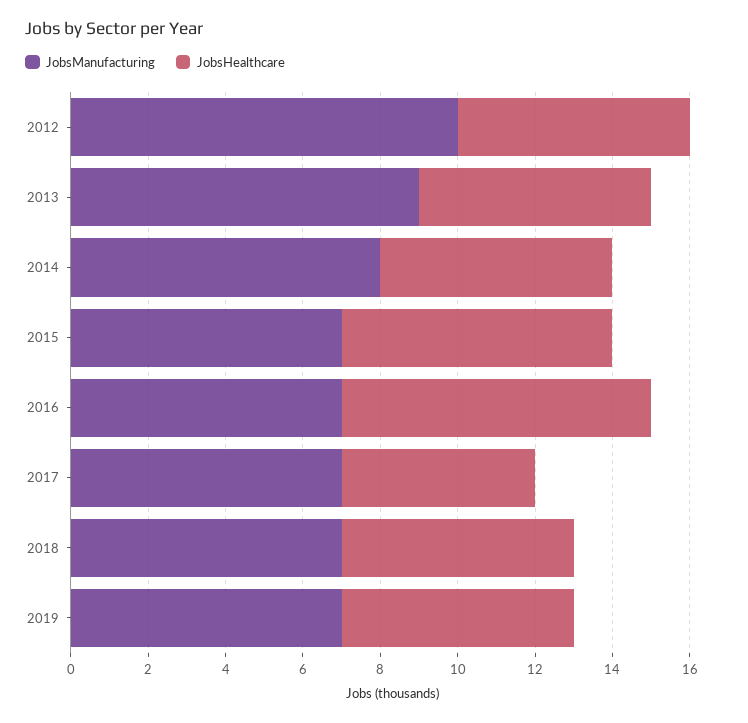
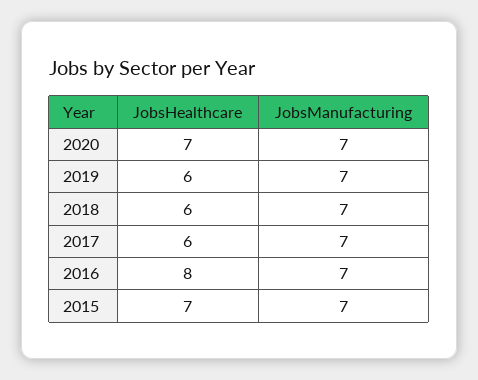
JobsManufacturing, 2012: 10 -> none
JobsHealthcare, 2012: 6 -> none
JobsManufacturing, 2013: 9 -> none
JobsHealthcare, 2013: 6 -> none
JobsManufacturing, 2014: 8 -> none
JobsHealthcare, 2014: 6 -> none
JobsHealthcare, 2017: 5 -> 6
JobsHealthcare, 2020: none -> 7
JobsManufacturing, 2020: none -> 7

